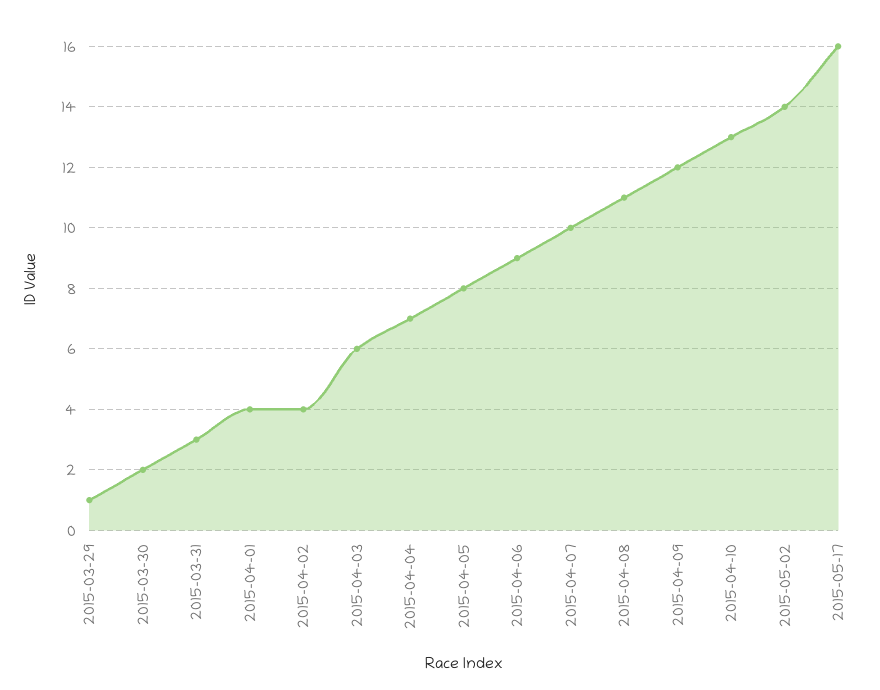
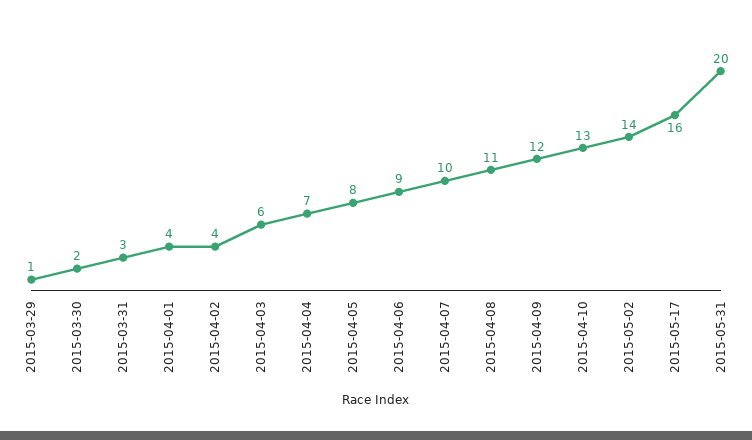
2015-05-31: none -> 20

